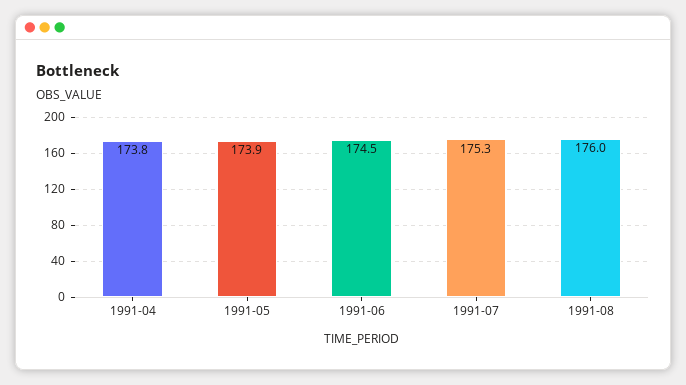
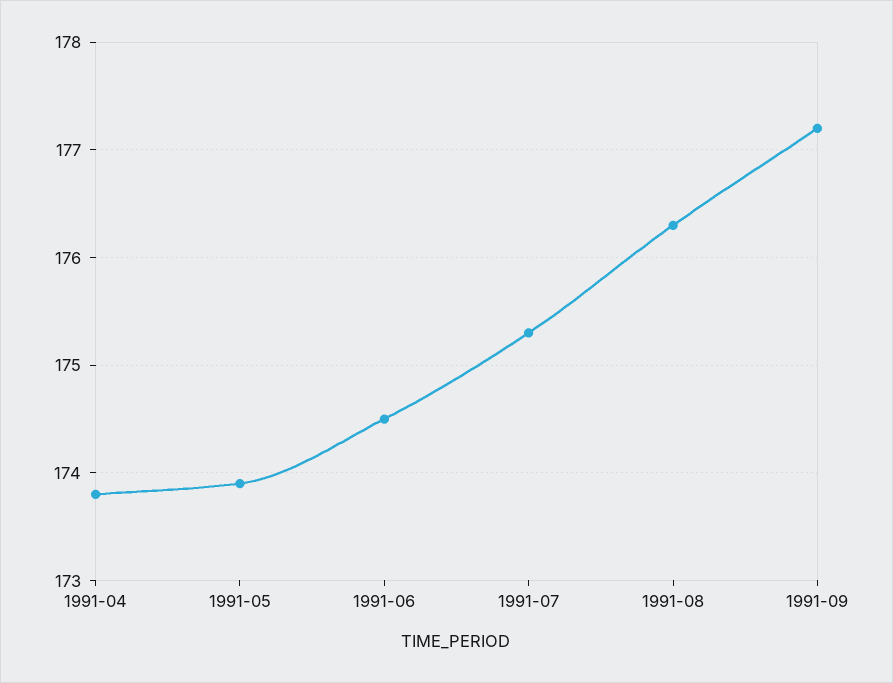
1991-08: 176 -> 176.3
1991-09: none -> 177.2

